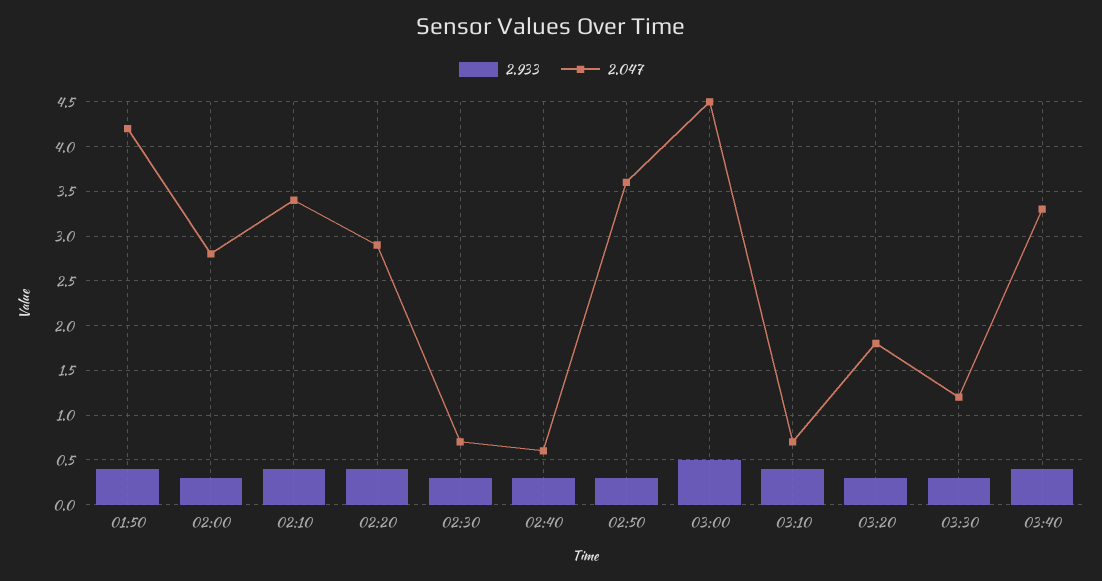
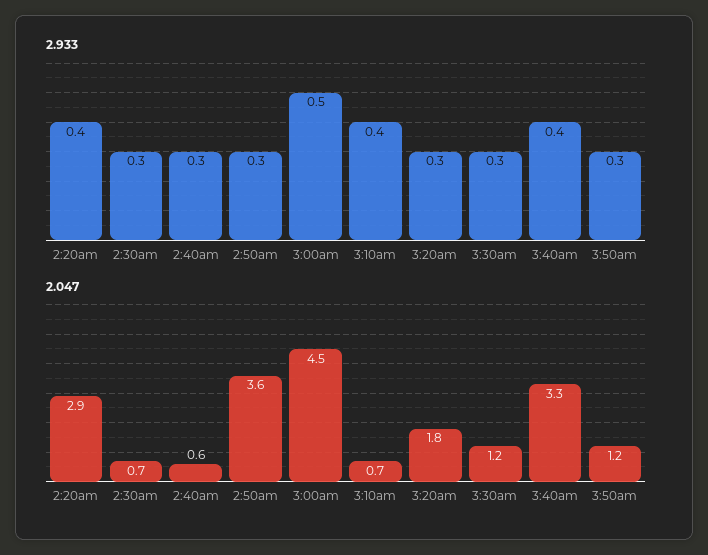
2.933, 01:50: 0.4 -> none
2.047, 01:50: 4.2 -> none
2.933, 02:00: 0.3 -> none
2.047, 02:00: 2.8 -> none
2.933, 02:10: 0.4 -> none
2.047, 02:10: 3.4 -> none
2.933, 3:50am: none -> 0.3
2.047, 3:50am: none -> 1.2

